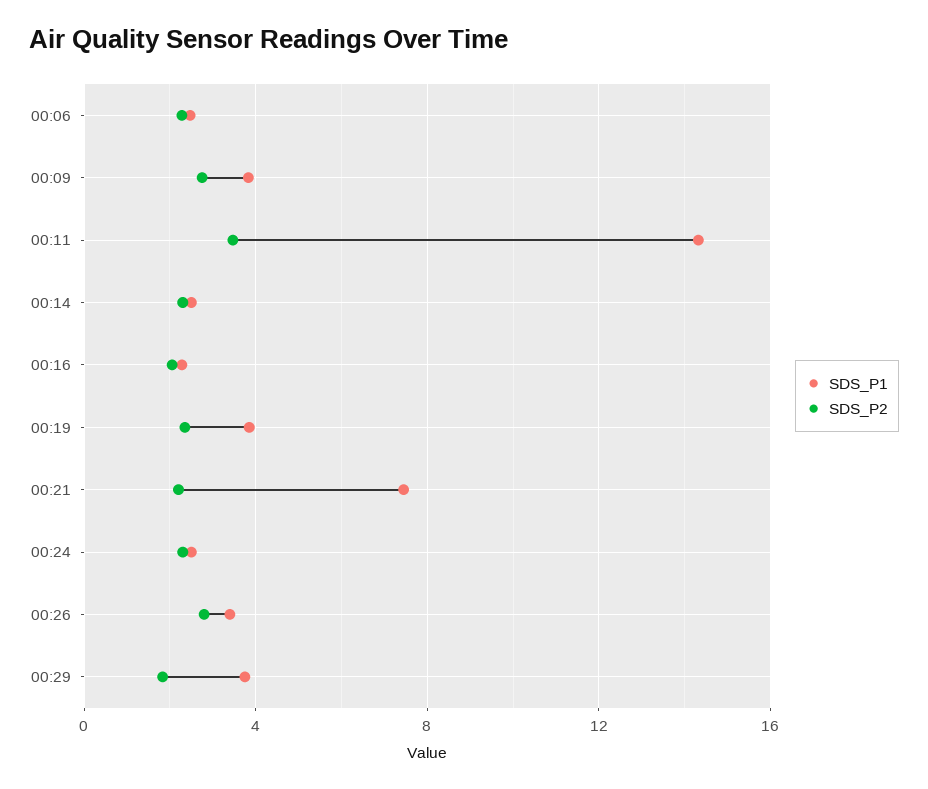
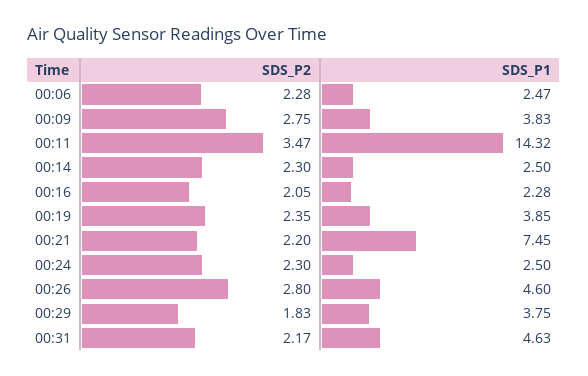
SDS_P1, 00:26: 3.5 -> 4.6
SDS_P2, 00:31: none -> 2.17
SDS_P1, 00:31: none -> 4.63

